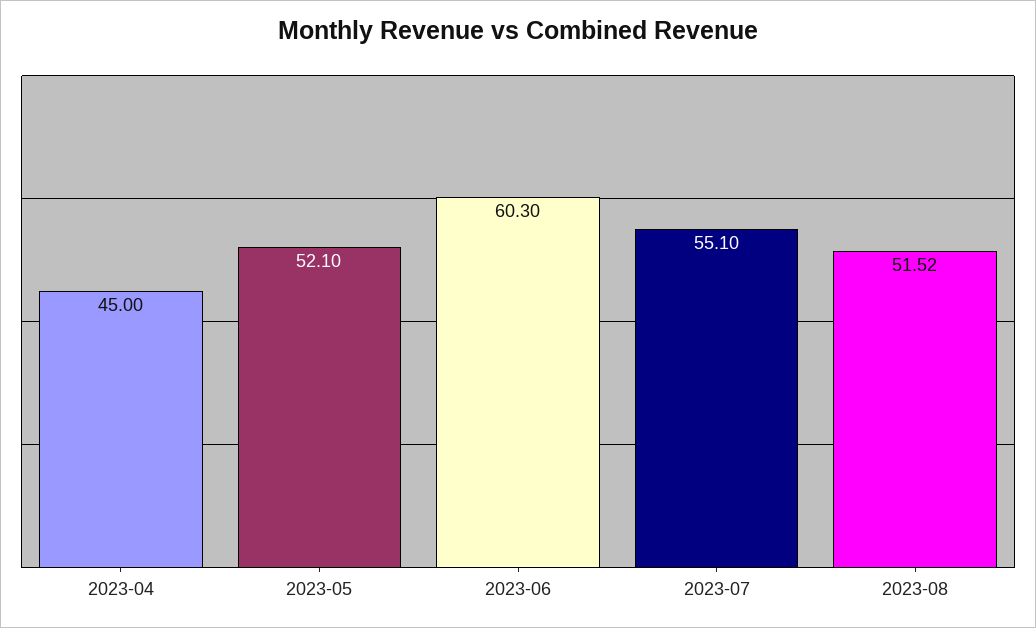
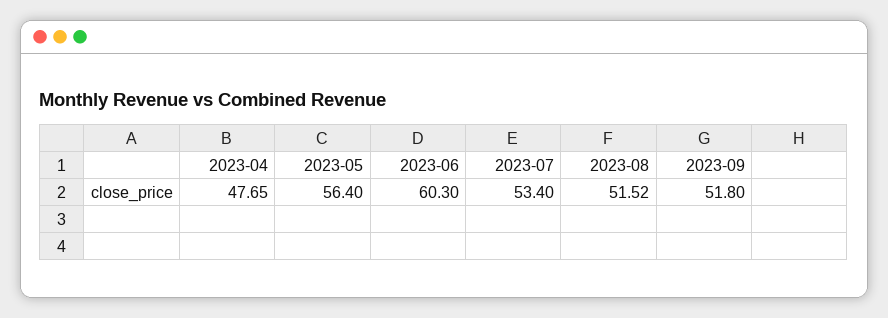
2023-04: 45 -> 47.65
2023-05: 52.1 -> 56.4
2023-07: 55.1 -> 53.4
2023-09: none -> 51.8

